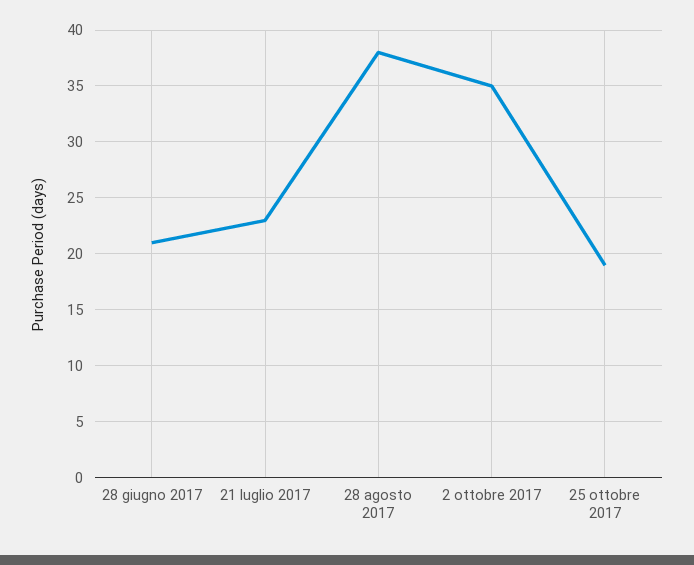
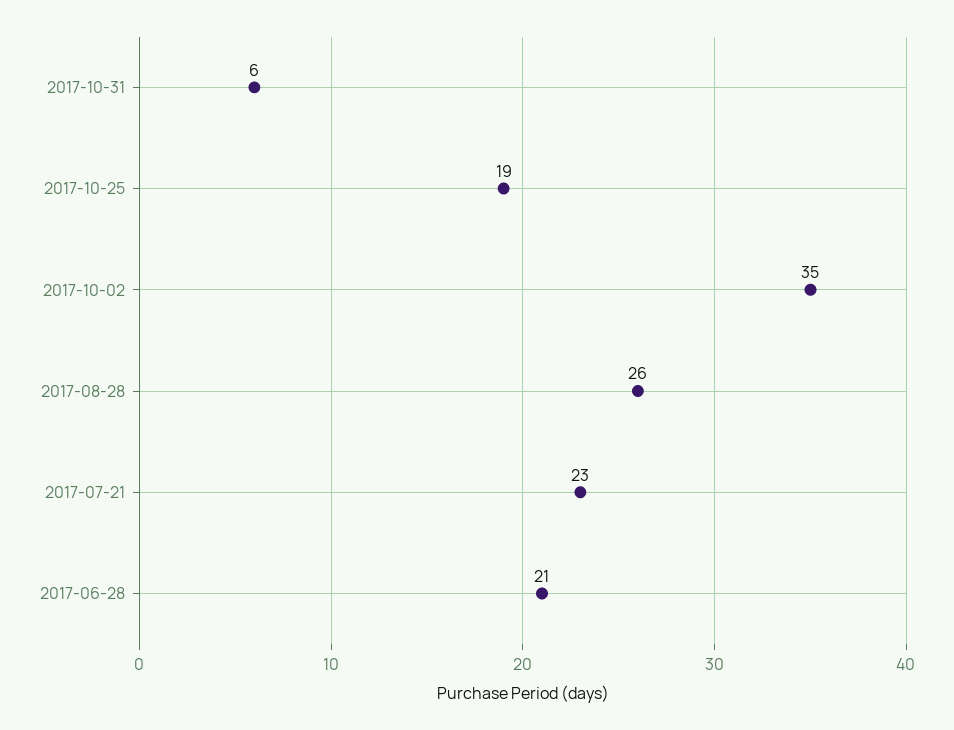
28 agosto 2017: 38 -> 26
2017-10-31: none -> 6

